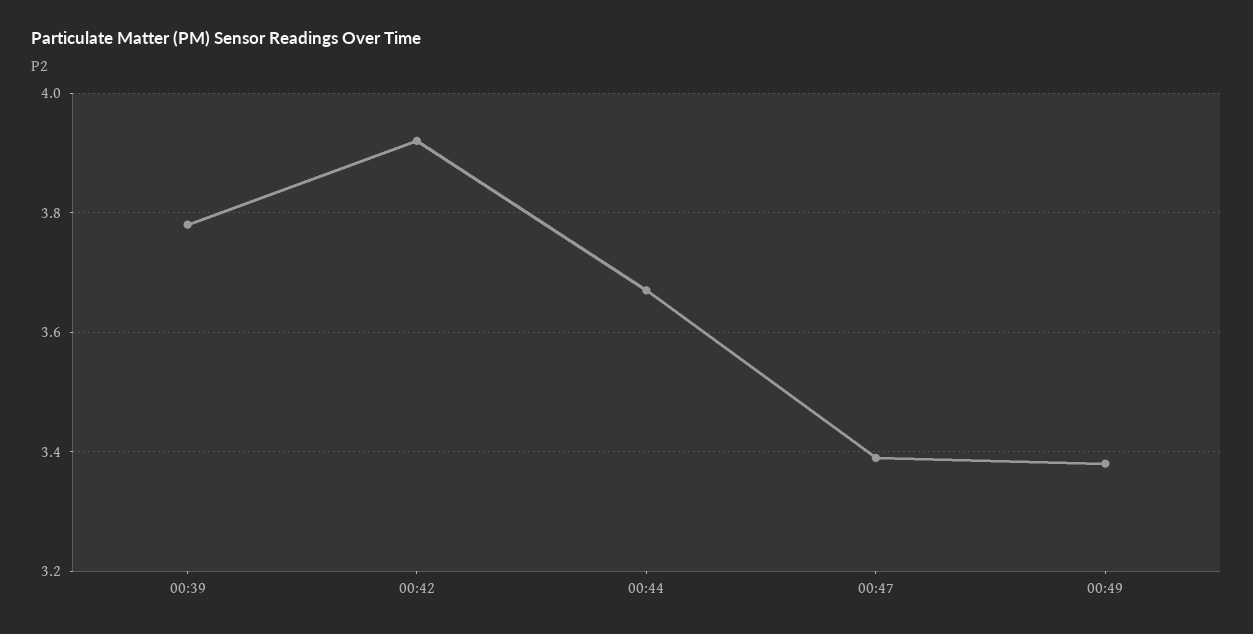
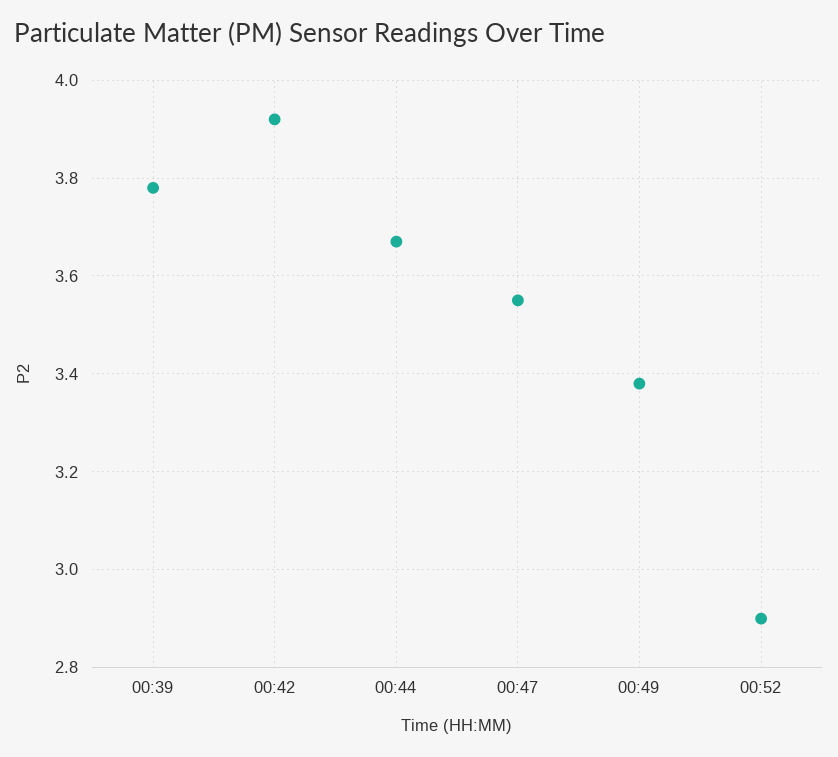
00:47: 3.4 -> 3.55
00:52: none -> 2.9

